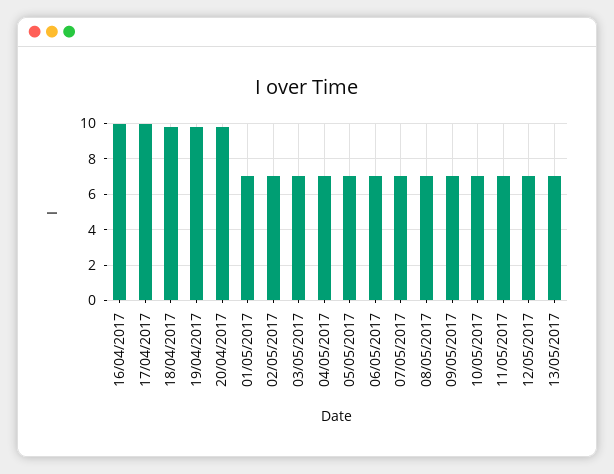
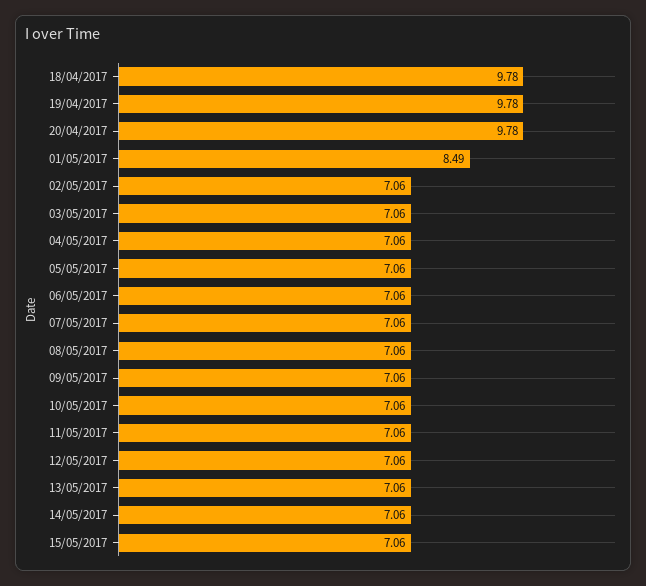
16/04/2017: 10 -> none
17/04/2017: 10 -> none
01/05/2017: 7 -> 8.49
14/05/2017: none -> 7.06
15/05/2017: none -> 7.06

